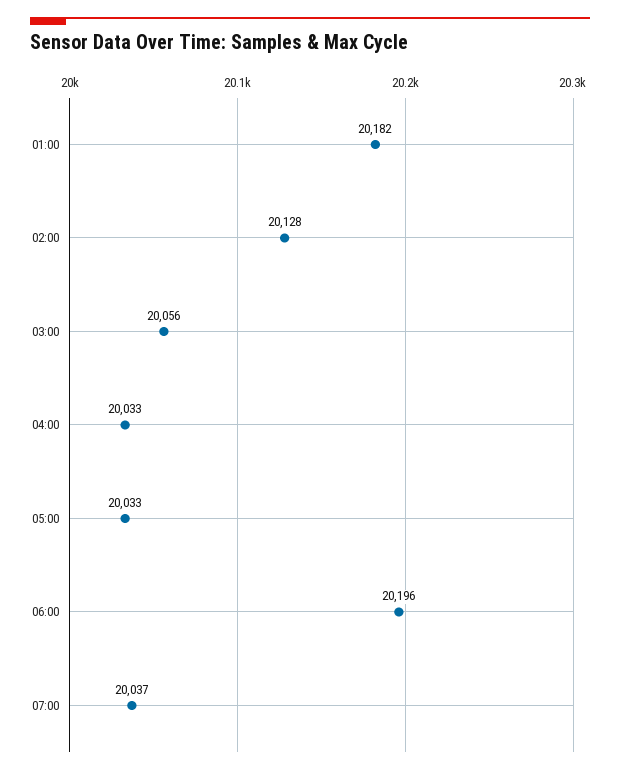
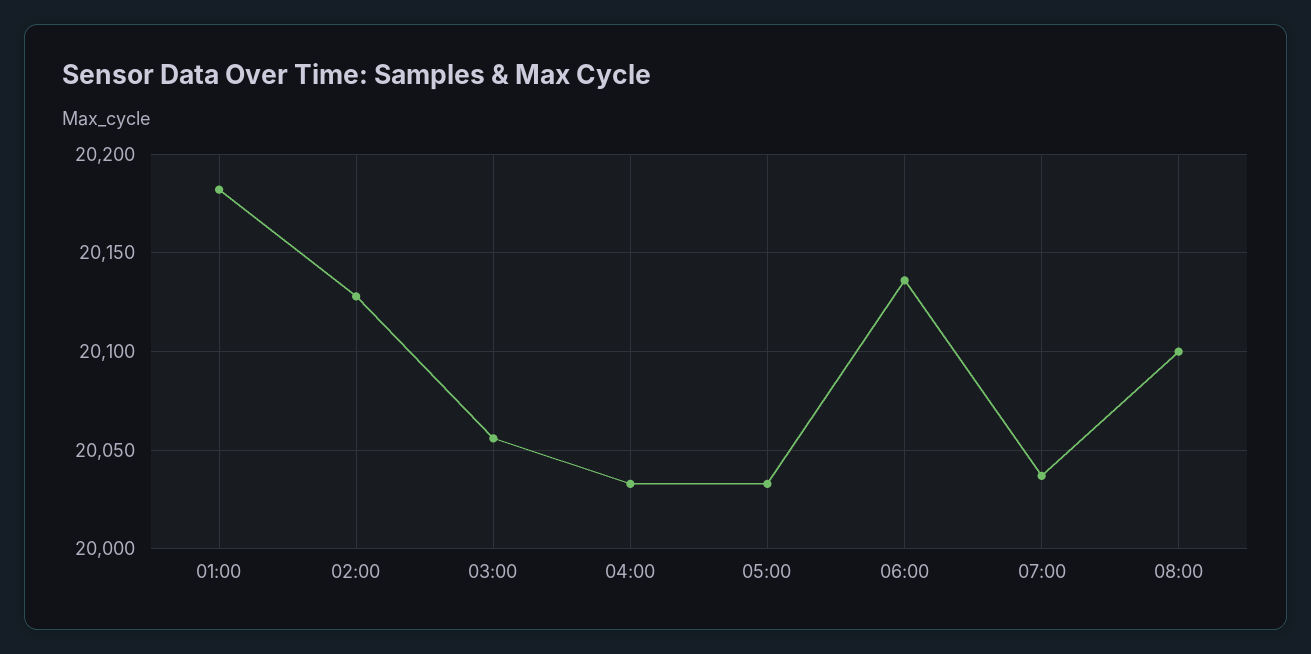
06:00: 20196 -> 20135
08:00: none -> 20100

